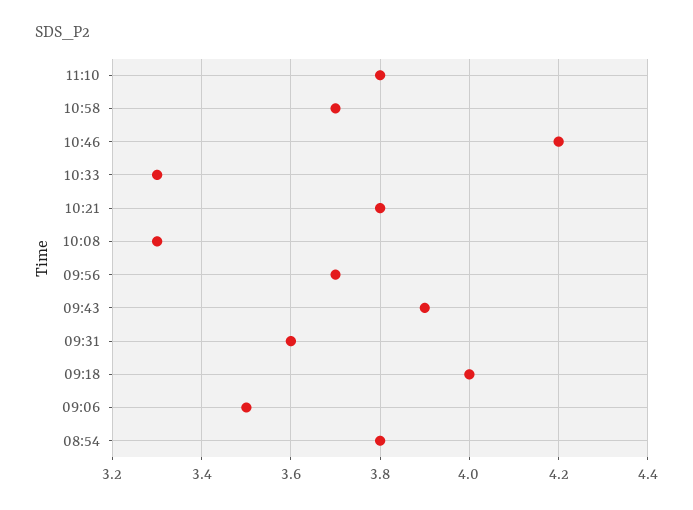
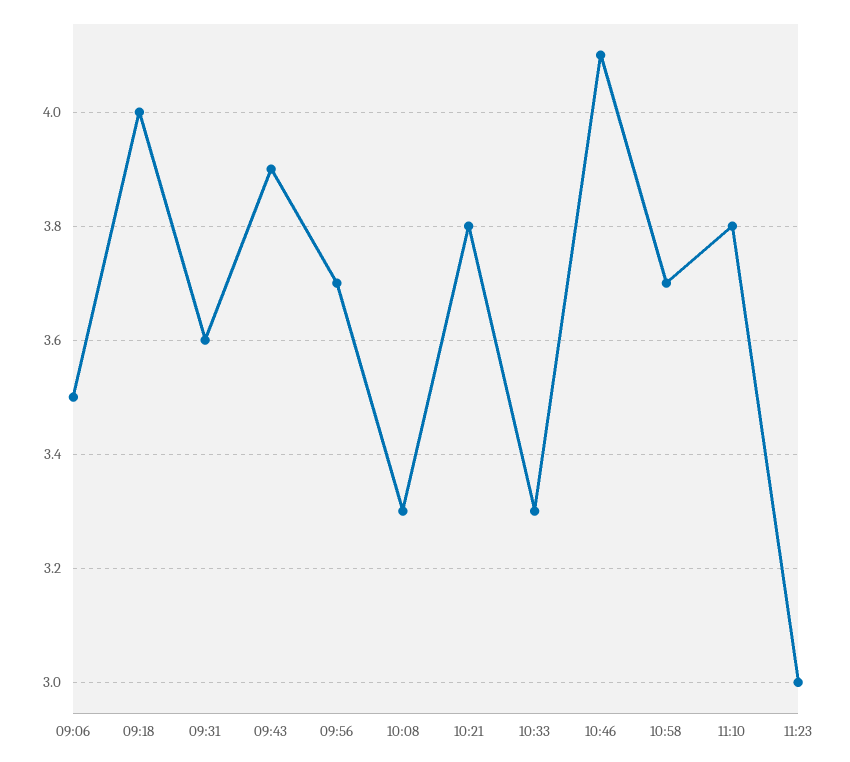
10:46: 4.2 -> 4.1
08:54: 3.8 -> none
11:23: none -> 3

